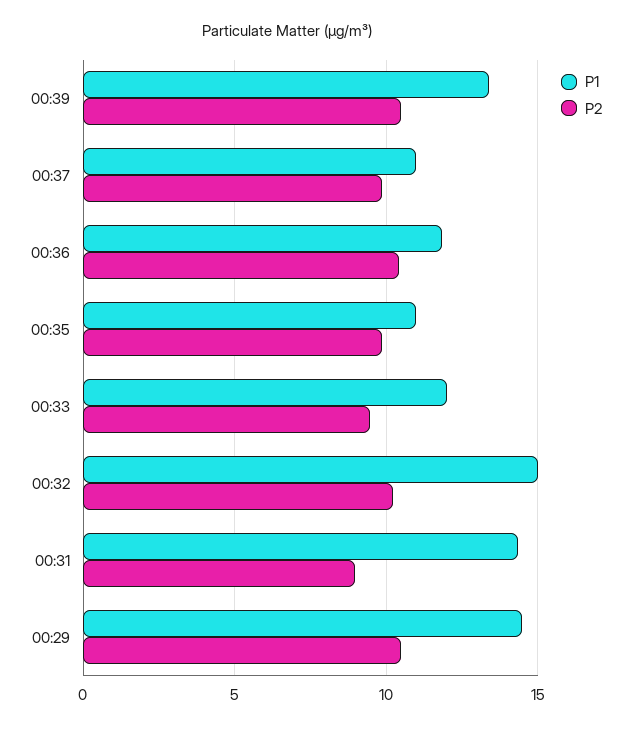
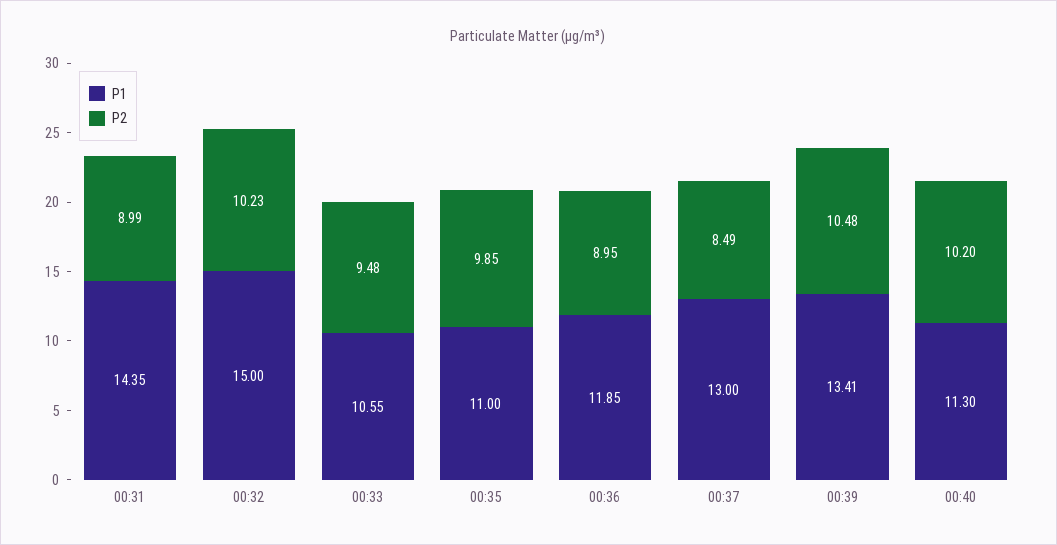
P1, 00:37: 11 -> 13
P2, 00:37: 10 -> 8.49
P2, 00:36: 10.5 -> 8.95
P1, 00:33: 12 -> 10.55
P1, 00:29: 14.5 -> none
P2, 00:29: 10.5 -> none
P1, 00:40: none -> 11.3
P2, 00:40: none -> 10.2

